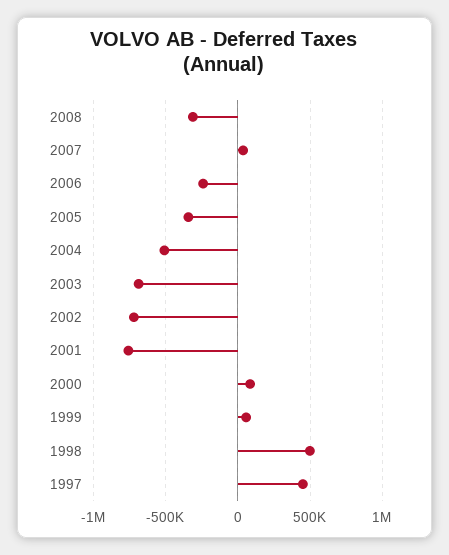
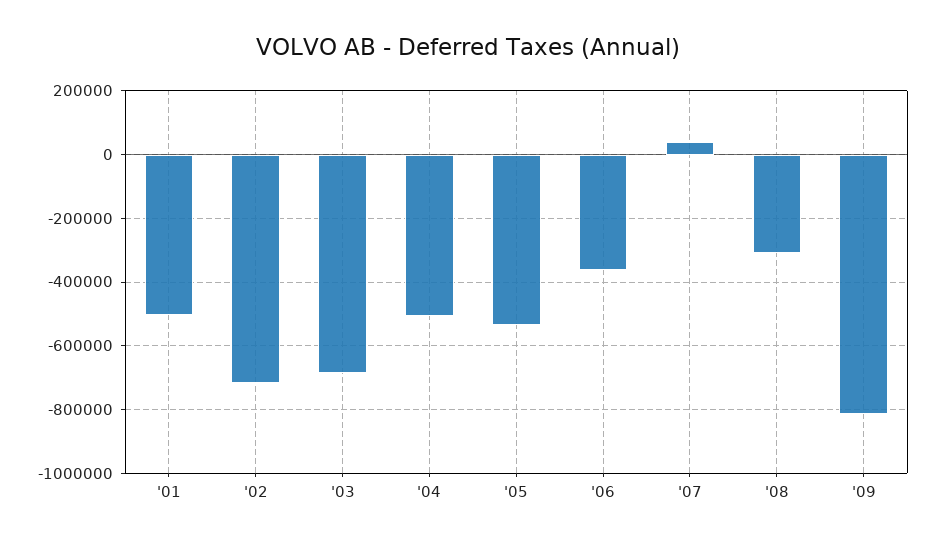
2006: -250000 -> -360000
2005: -350000 -> -540000
2001: -750000 -> -500000
2000: 100000 -> none
1999: 50000 -> none
1998: 500000 -> none
1997: 450000 -> none
'09: none -> -820000

